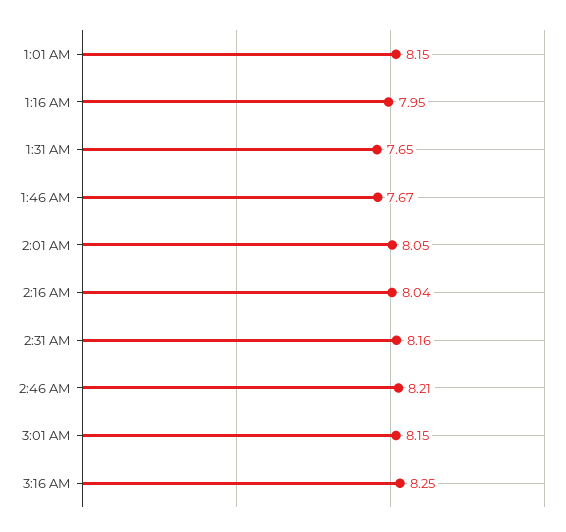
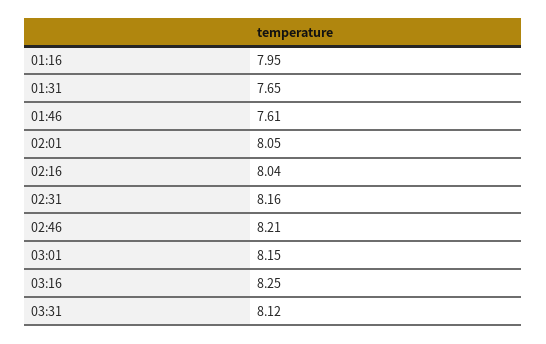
1:01 AM: 8.15 -> none
1:46 AM: 7.67 -> 7.61
03:31: none -> 8.12

